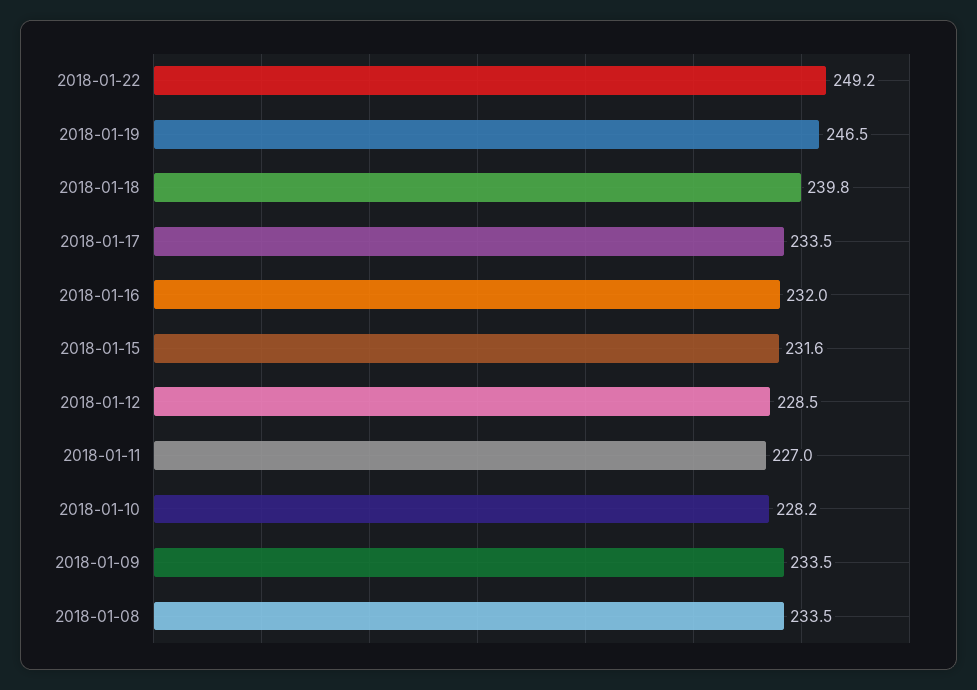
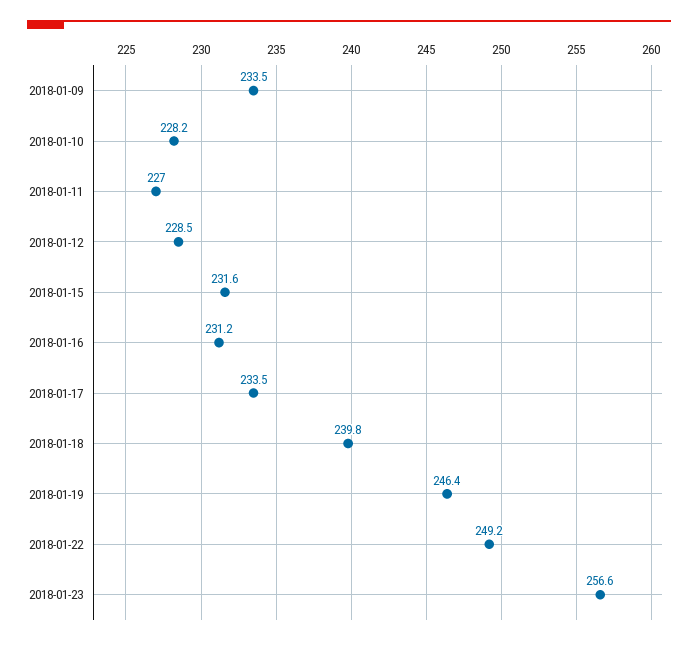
2018-01-19: 246.5 -> 246.4
2018-01-16: 232 -> 231.2
2018-01-08: 233.5 -> none
2018-01-23: none -> 256.6

